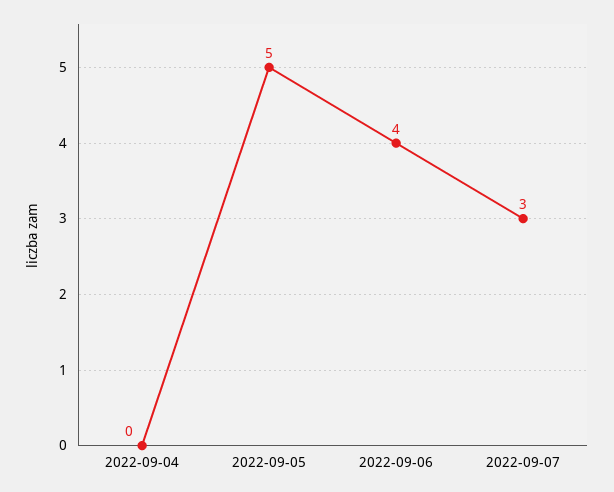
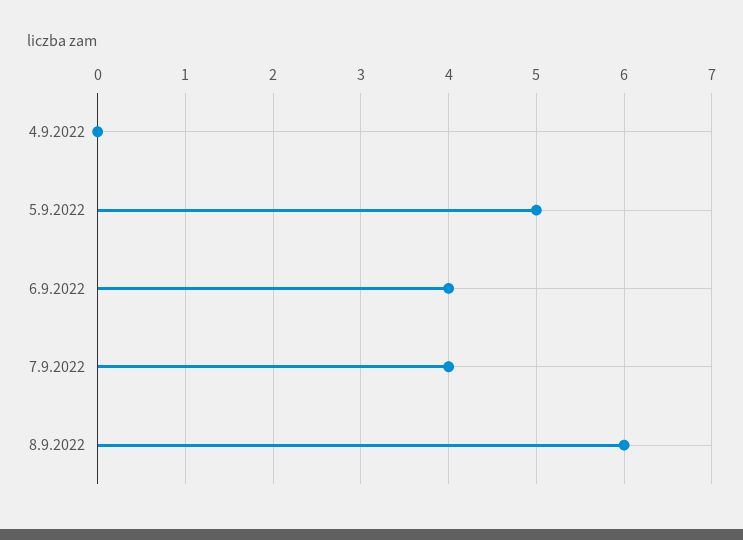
2022-09-07: 3 -> 4
8.9.2022: none -> 6

